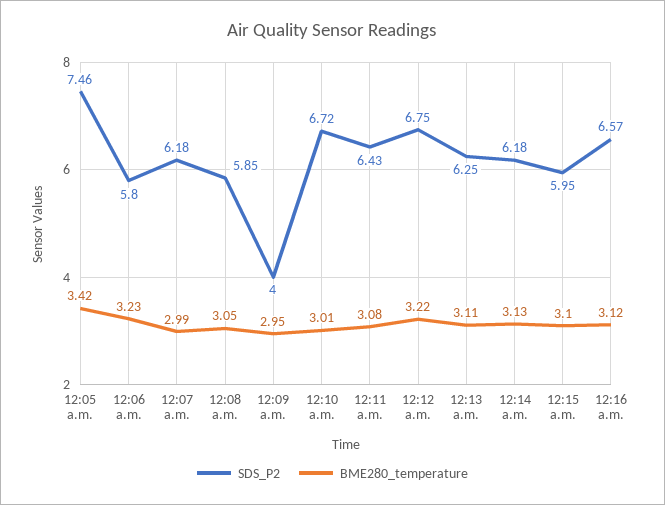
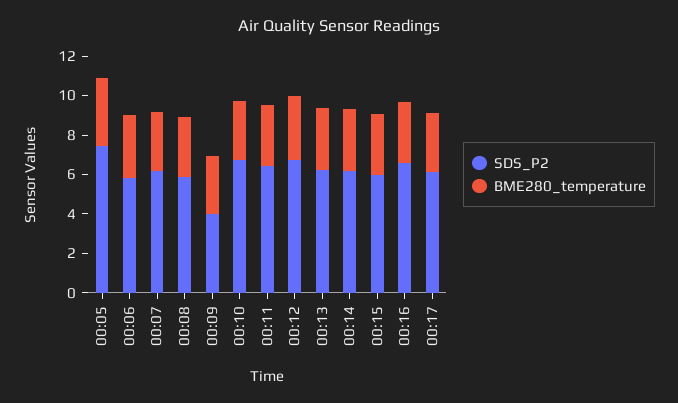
SDS_P2, 00:17: none -> 6
BME280_temperature, 00:17: none -> 3

